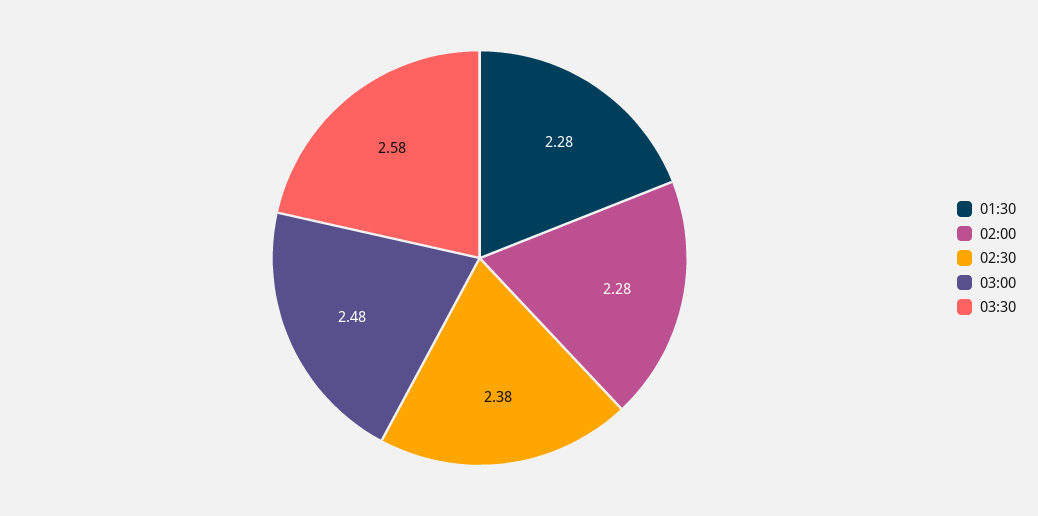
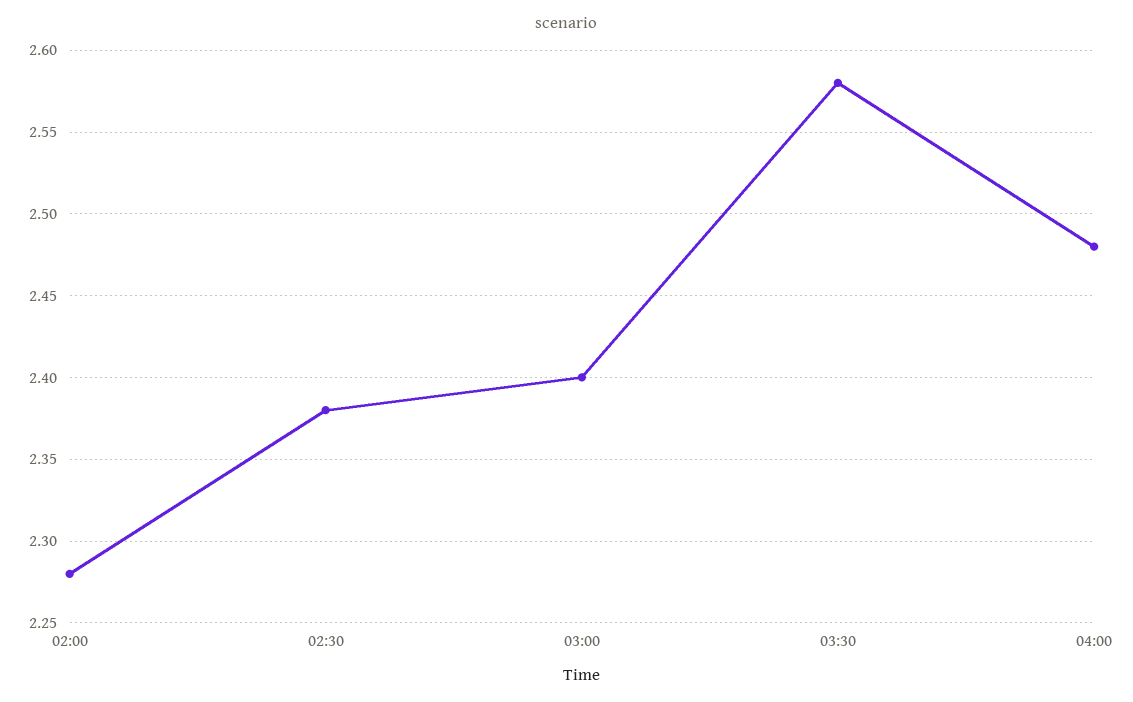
01:30: 2.28 -> none
03:00: 2.48 -> 2.4
04:00: none -> 2.48

